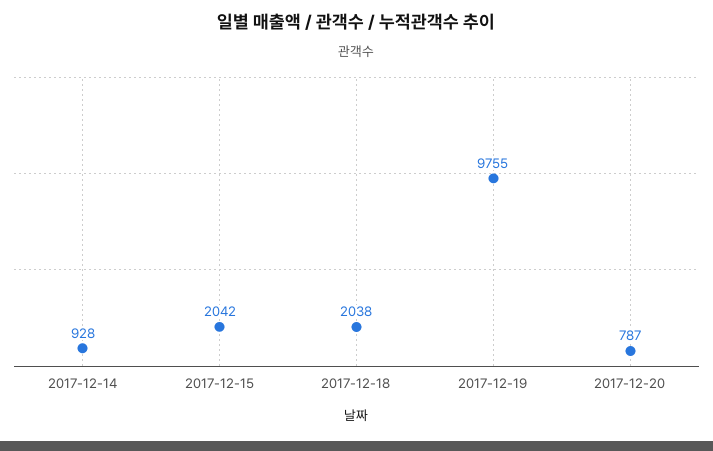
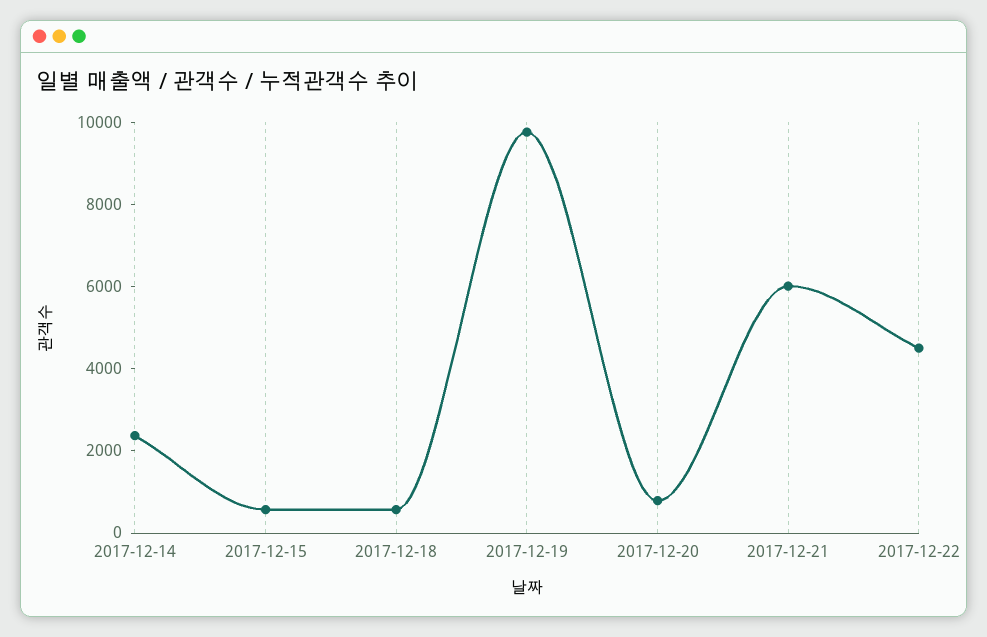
2017-12-14: 928 -> 2500
2017-12-15: 2042 -> 500
2017-12-18: 2038 -> 500
2017-12-21: none -> 6000
2017-12-22: none -> 4500

